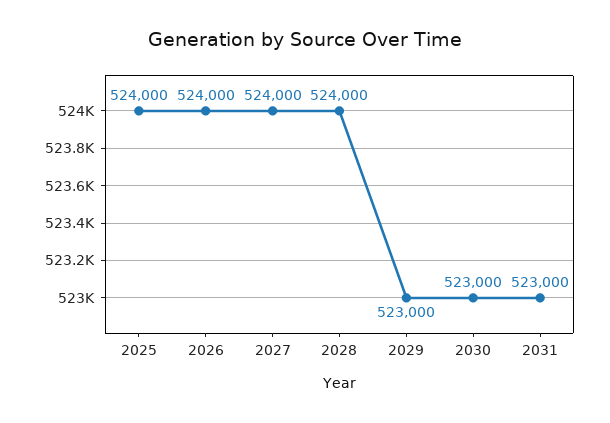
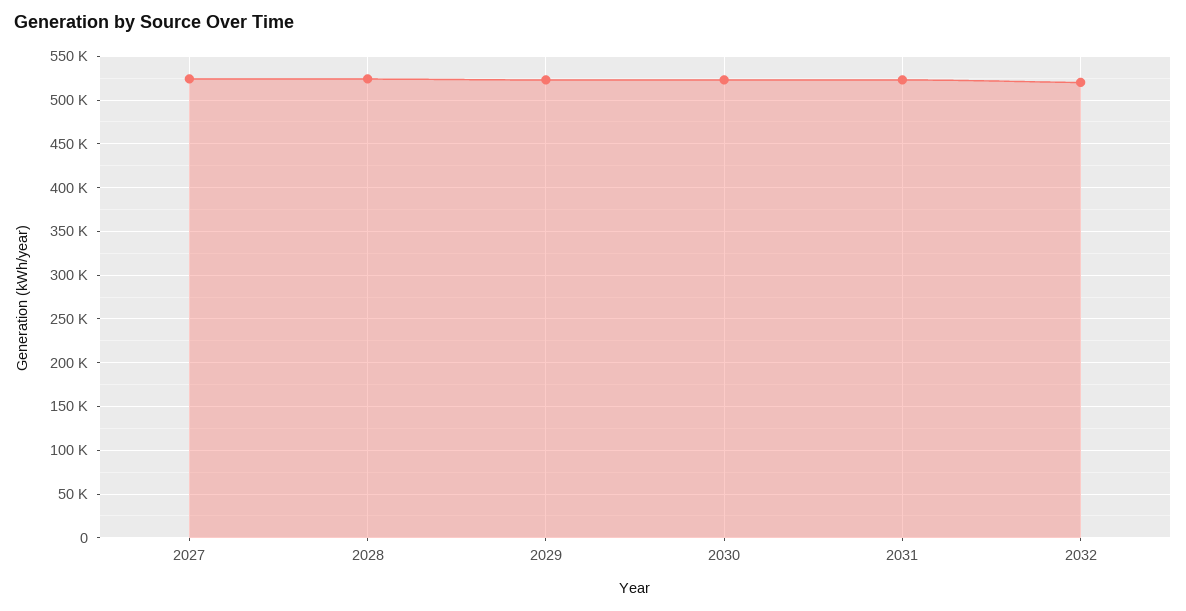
2025: 524000 -> none
2026: 524000 -> none
2032: none -> 520000

